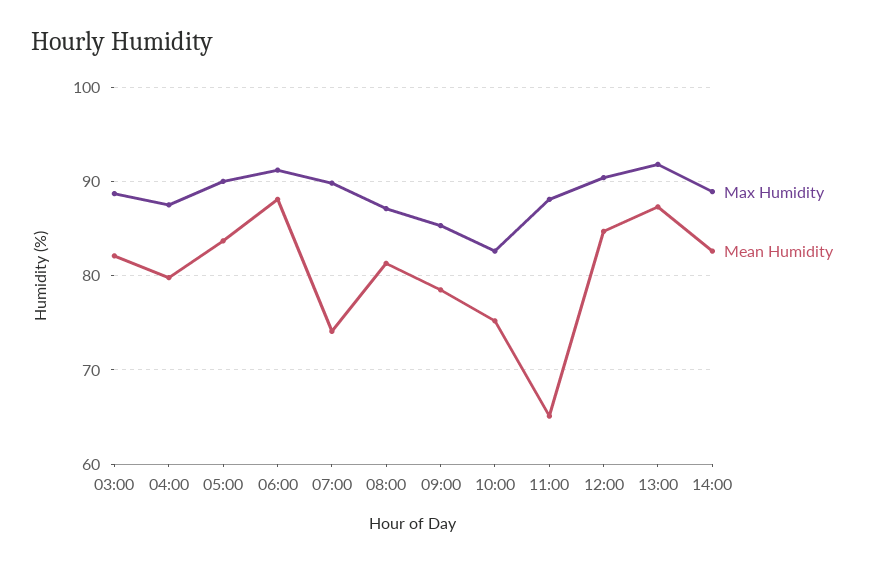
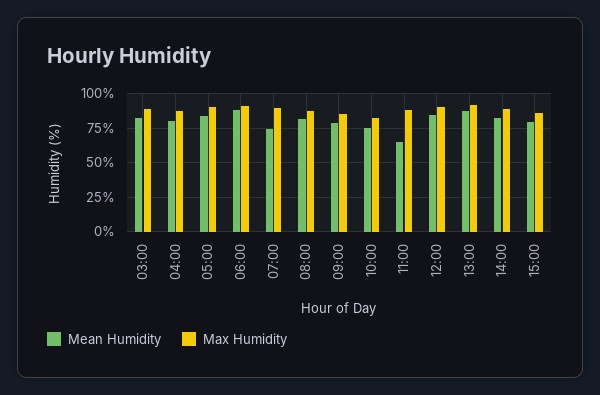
Mean Humidity, 15:00: none -> 80
Max Humidity, 15:00: none -> 85

